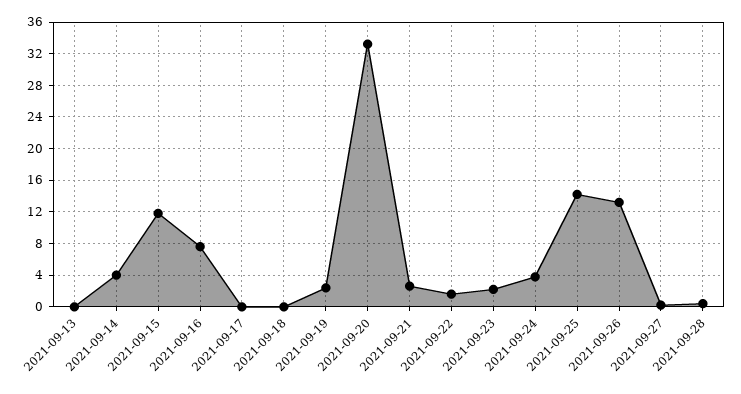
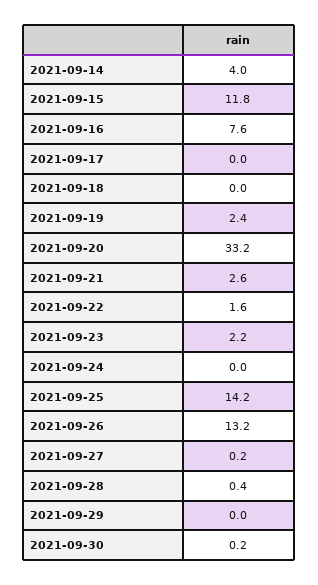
2021-09-13: 0 -> none
2021-09-24: 4 -> 0
2021-09-29: none -> 0
2021-09-30: none -> 0.2

